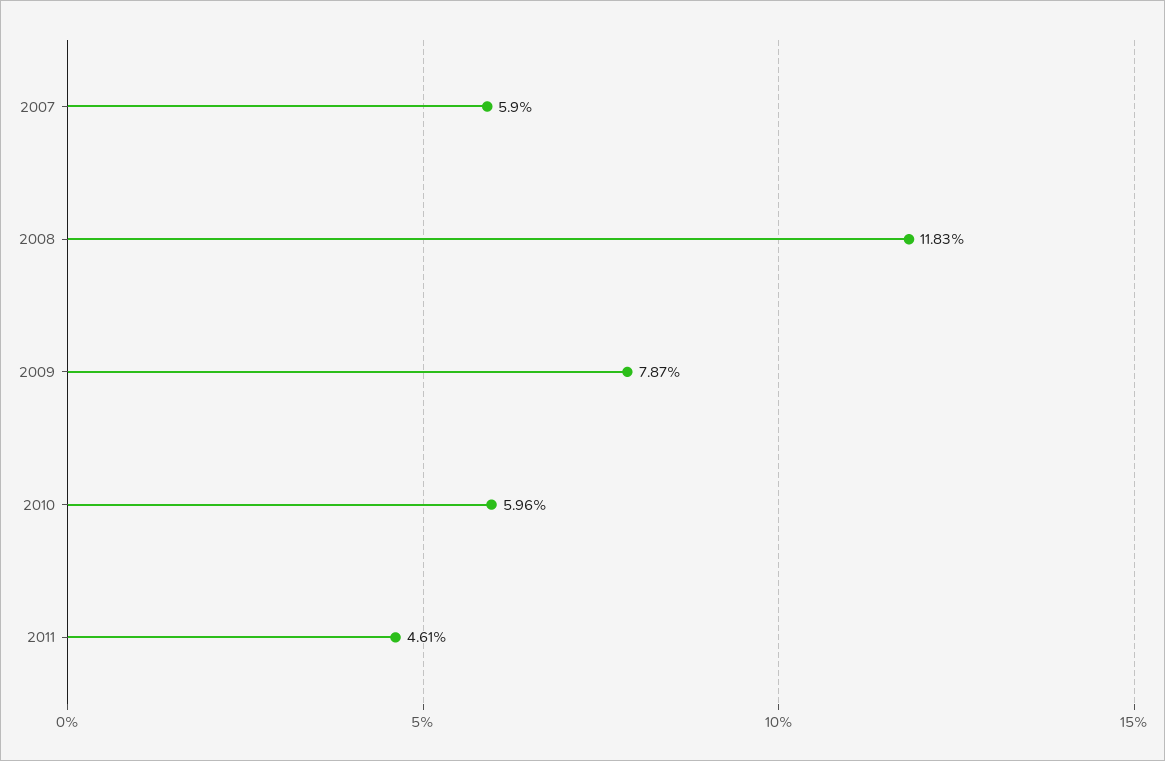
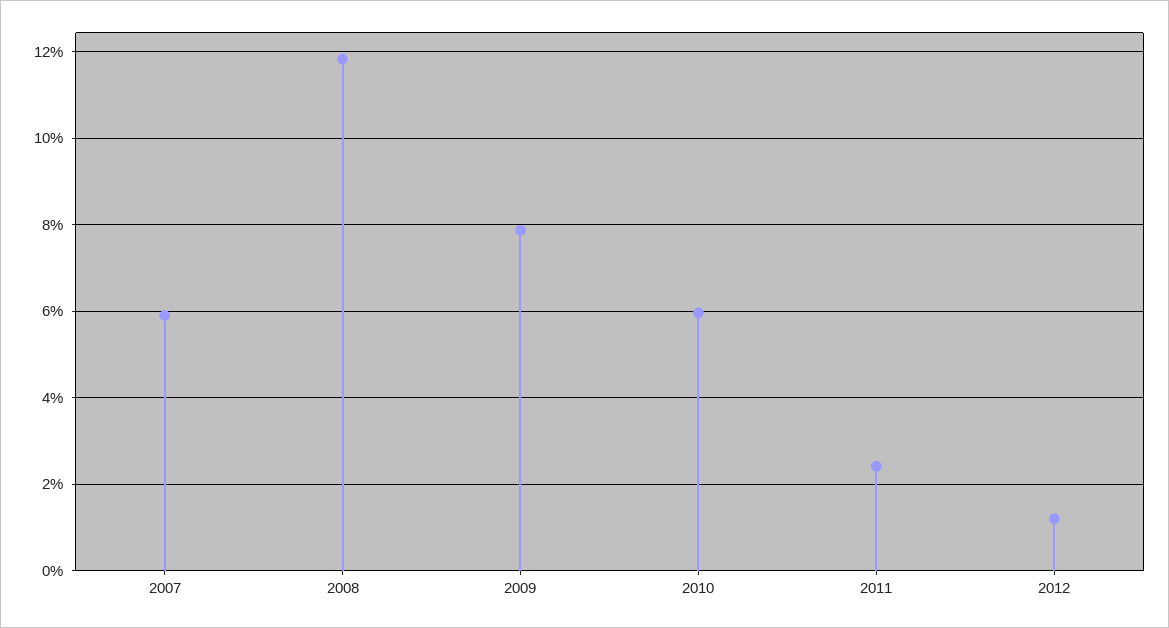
2011: 4.61 -> 2.4
2012: none -> 1.2

